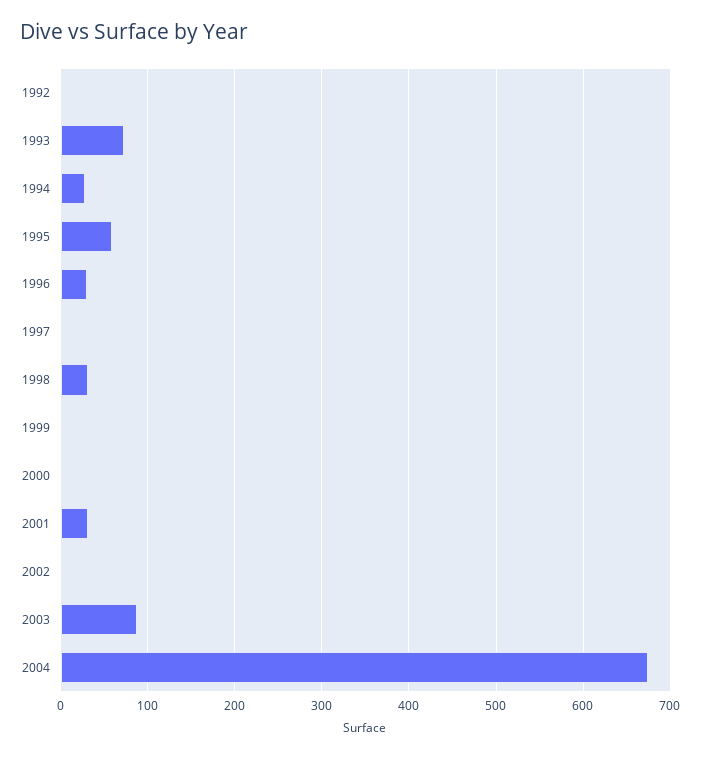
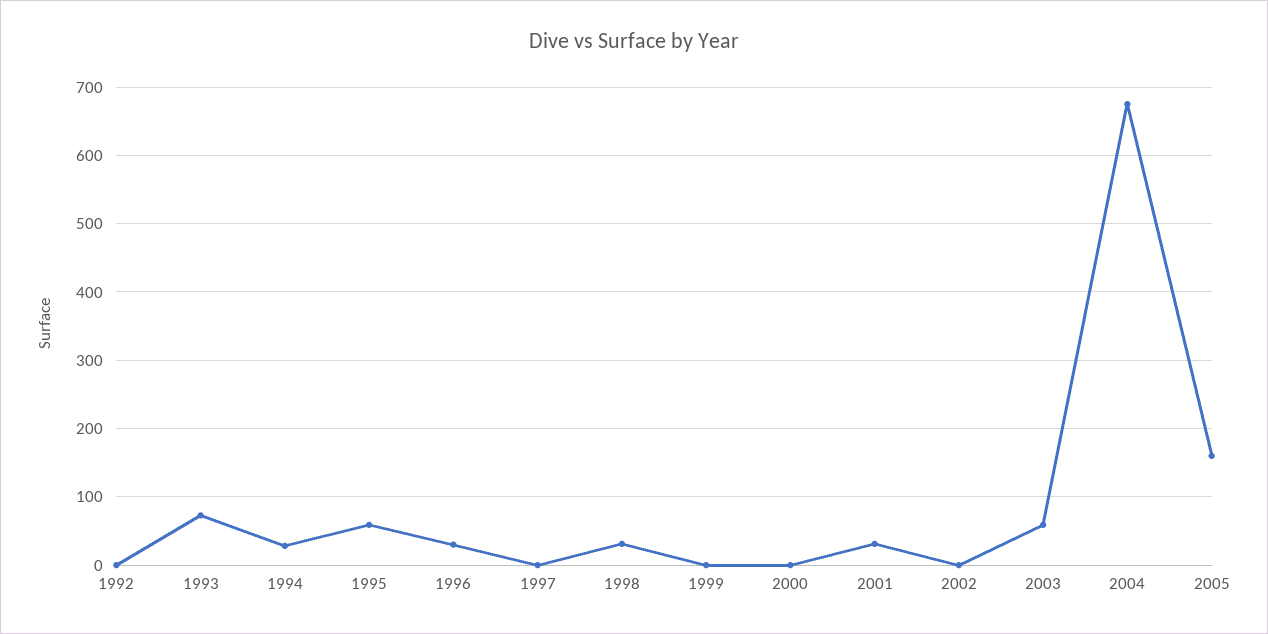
2003: 90 -> 60
2005: none -> 160

